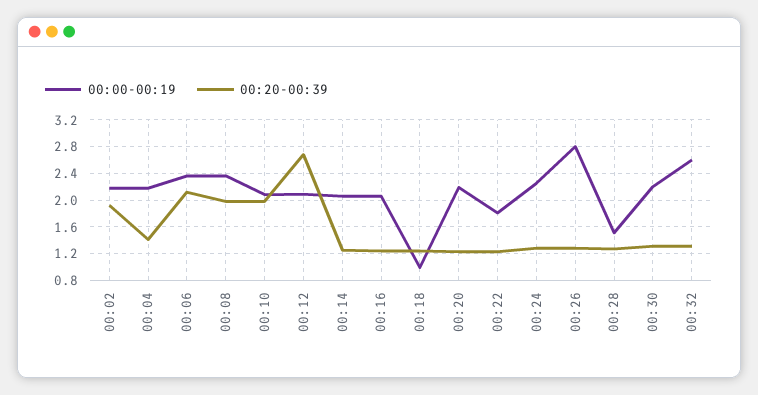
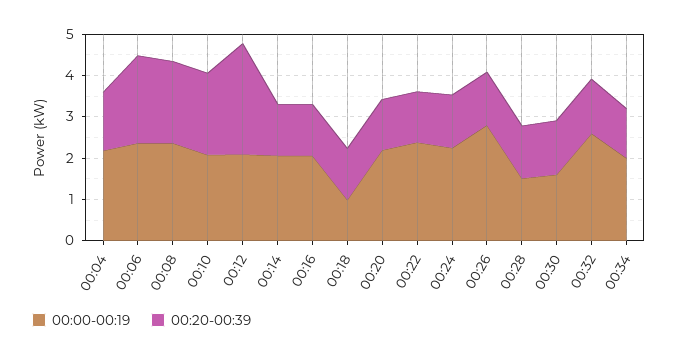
00:00-00:19, 00:02: 2.2 -> none
00:20-00:39, 00:02: 1.9 -> none
00:00-00:19, 00:22: 1.8 -> 2.4
00:00-00:19, 00:30: 2.2 -> 1.6
00:00-00:19, 00:34: none -> 2
00:20-00:39, 00:34: none -> 1.2

